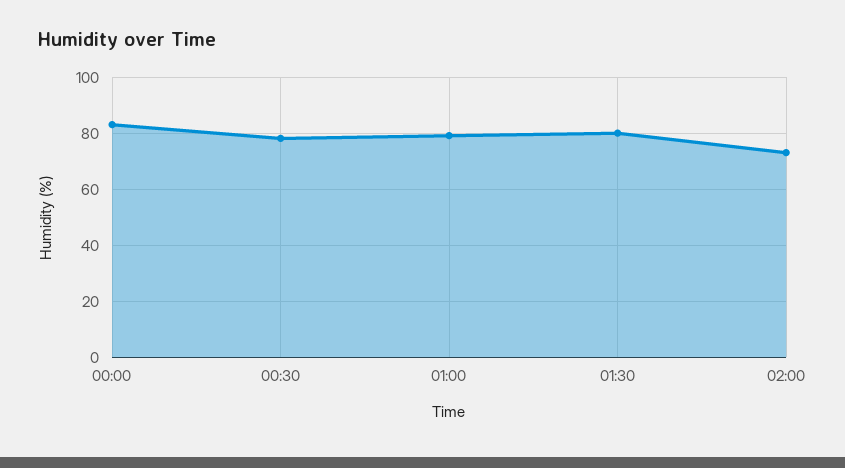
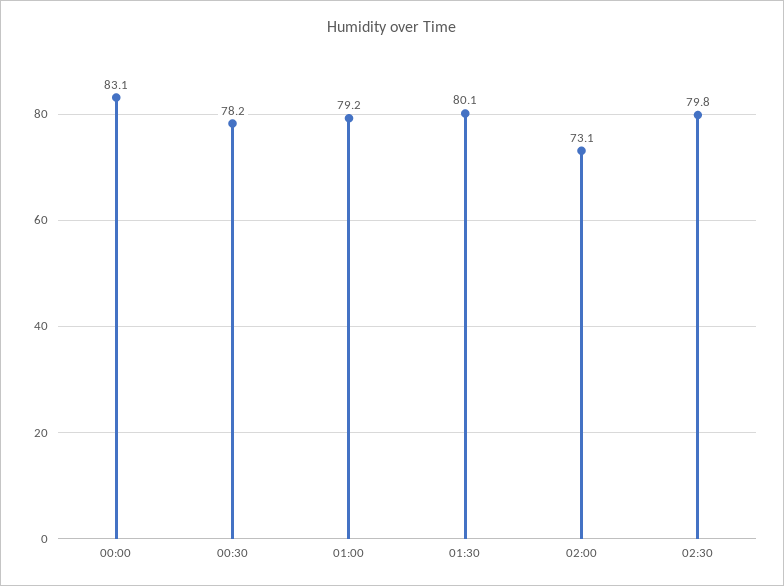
02:30: none -> 79.8

